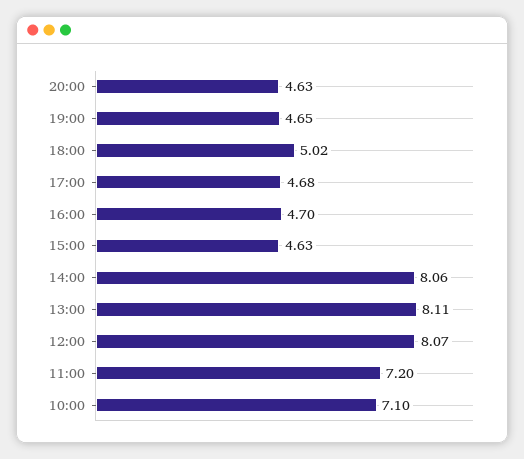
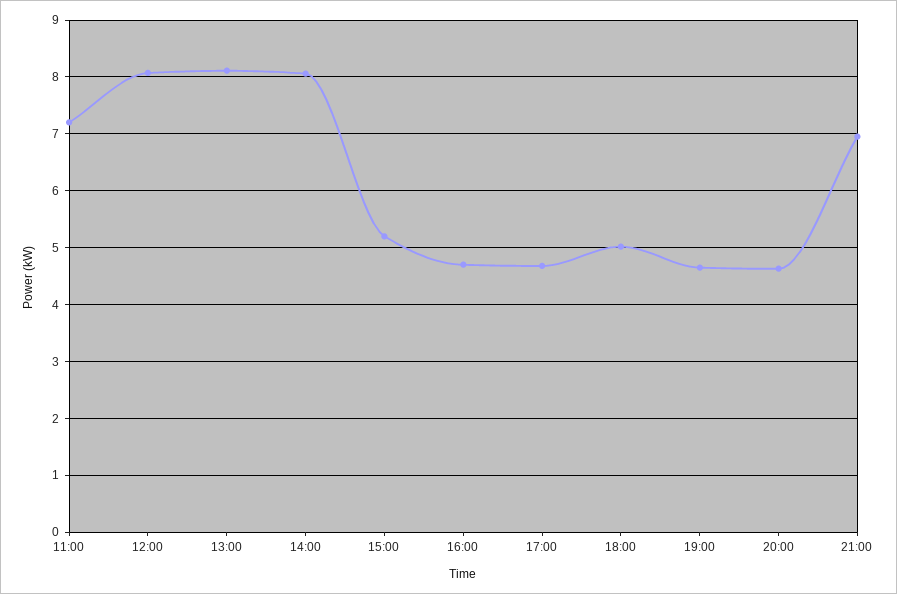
15:00: 4.63 -> 5.2
10:00: 7.1 -> none
21:00: none -> 7

